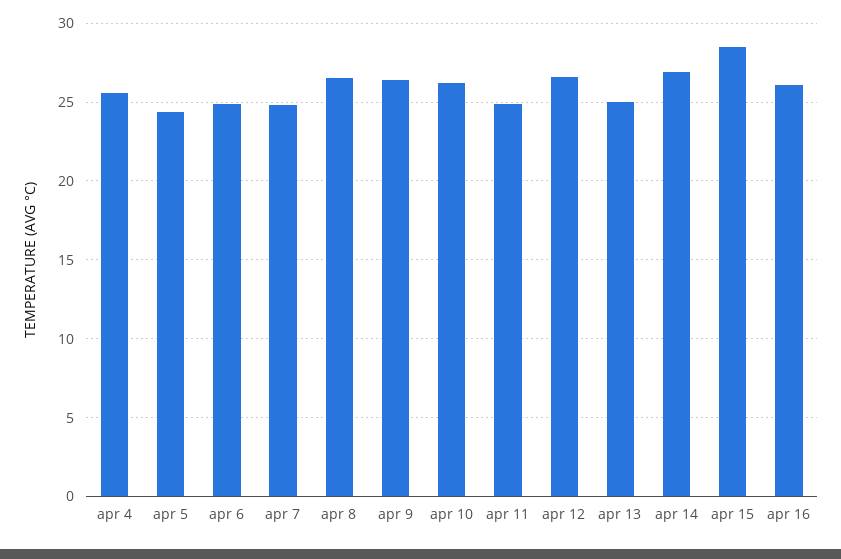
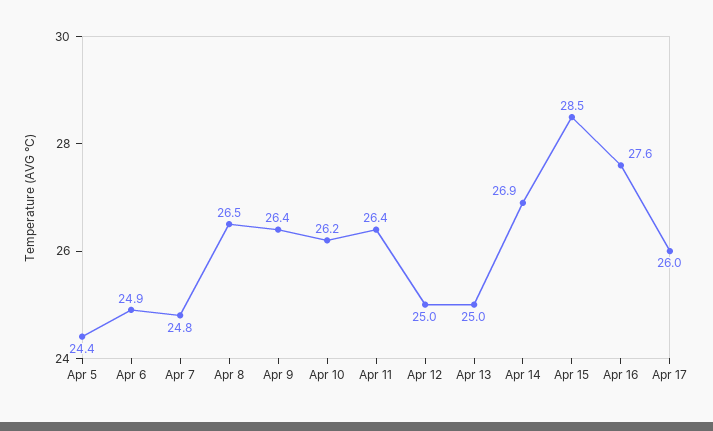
apr 4: 25.5 -> none
apr 11: 25 -> 26.4
apr 12: 26.5 -> 25
apr 16: 26 -> 27.6
Apr 17: none -> 26

